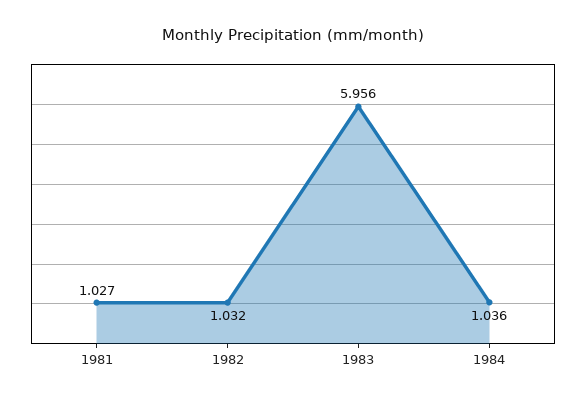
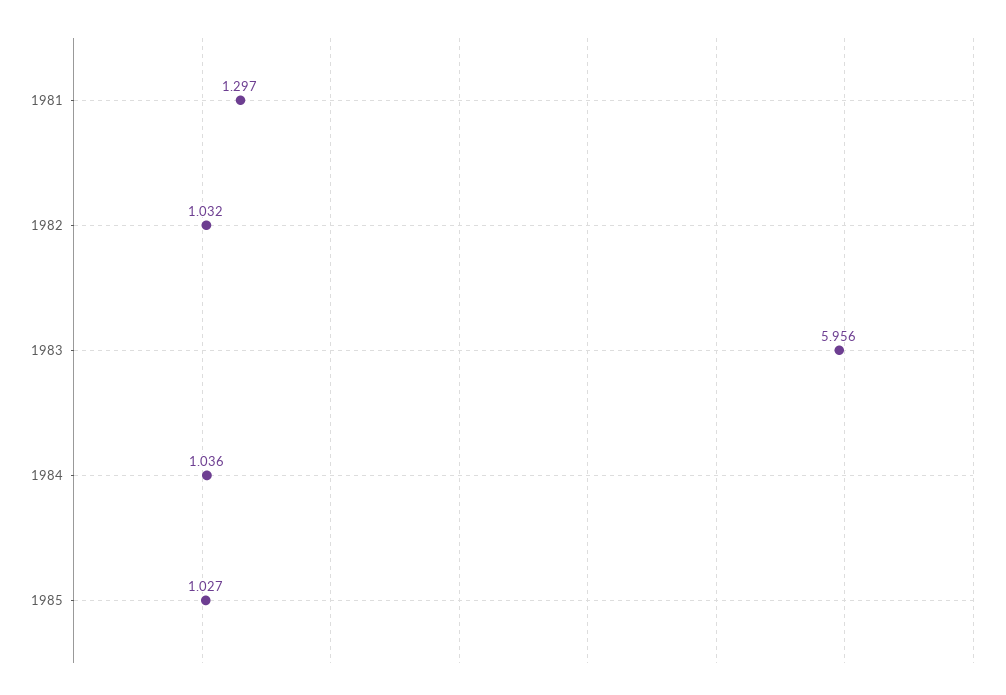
1981: 1.027 -> 1.297
1985: none -> 1.027

